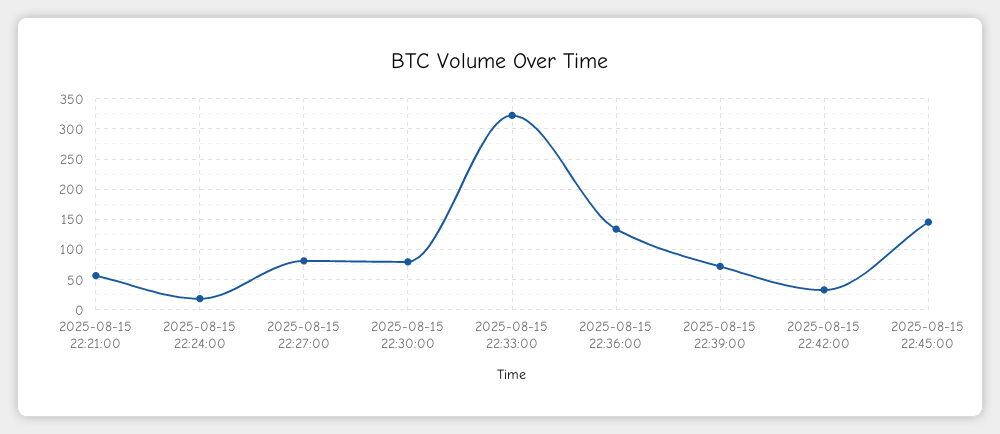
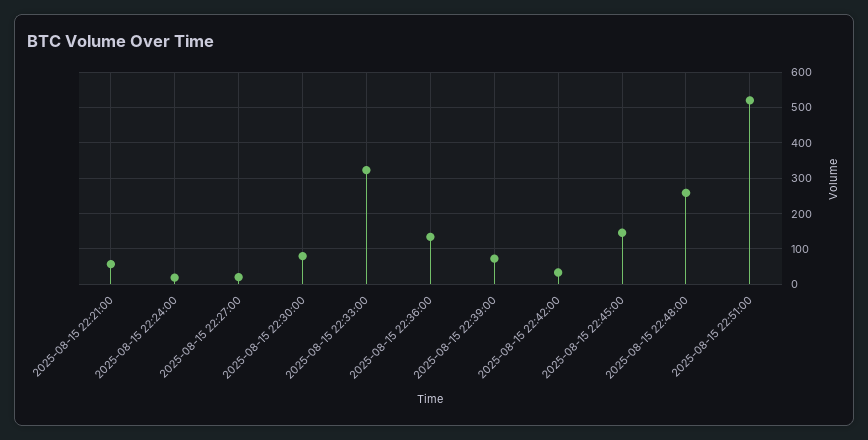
2025-08-15 22:27:00: 80 -> 20
2025-08-15 22:48:00: none -> 260
2025-08-15 22:51:00: none -> 520

